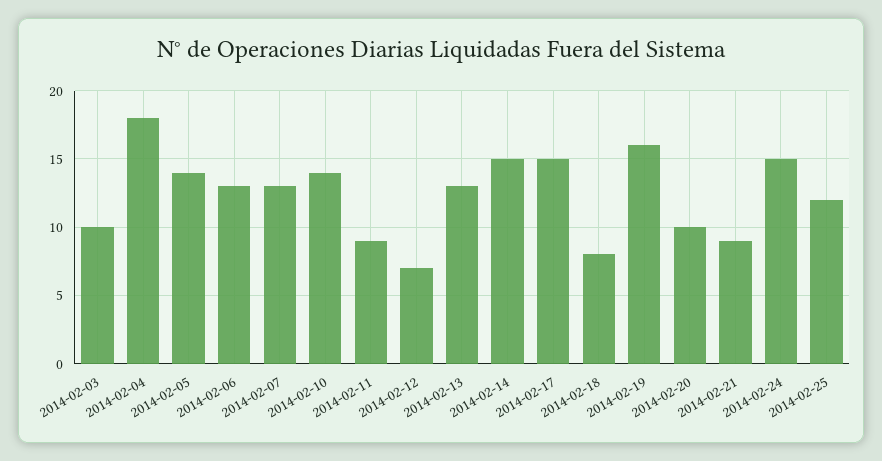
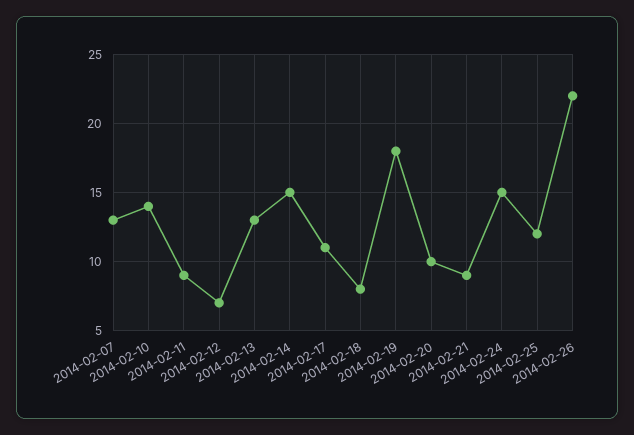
2014-02-03: 10 -> none
2014-02-04: 18 -> none
2014-02-05: 14 -> none
2014-02-06: 13 -> none
2014-02-17: 15 -> 11
2014-02-19: 16 -> 18
2014-02-26: none -> 22

